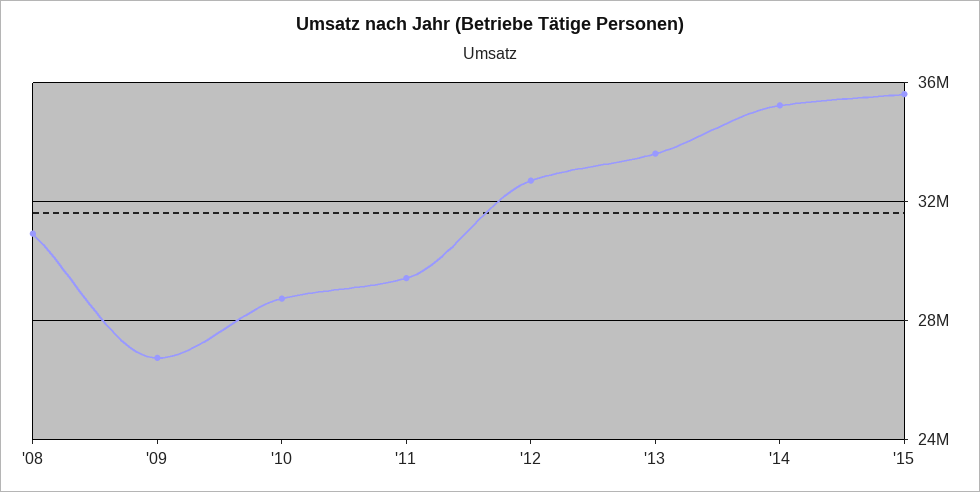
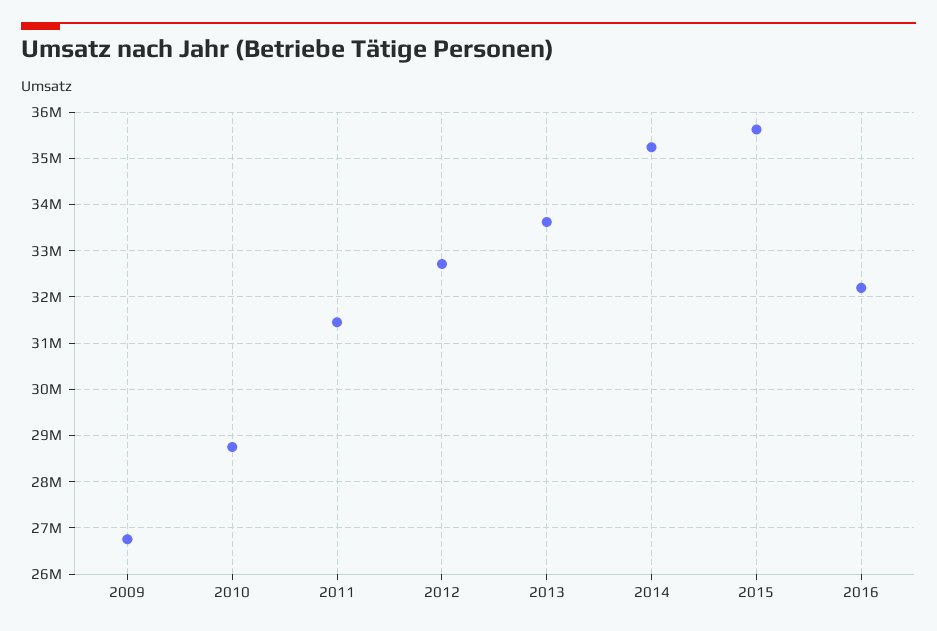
'08: 31000000 -> none
'11: 29500000 -> 31400000
2016: none -> 32200000

